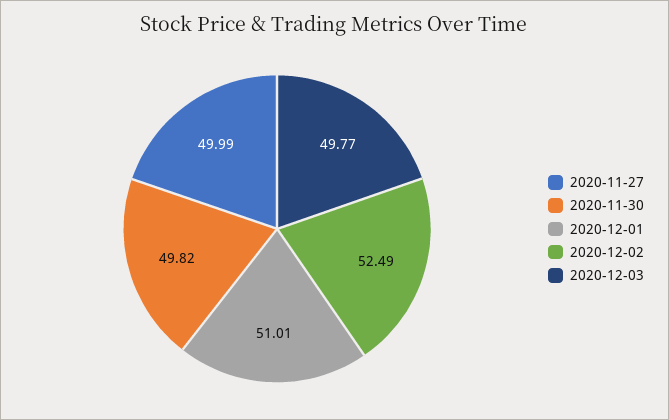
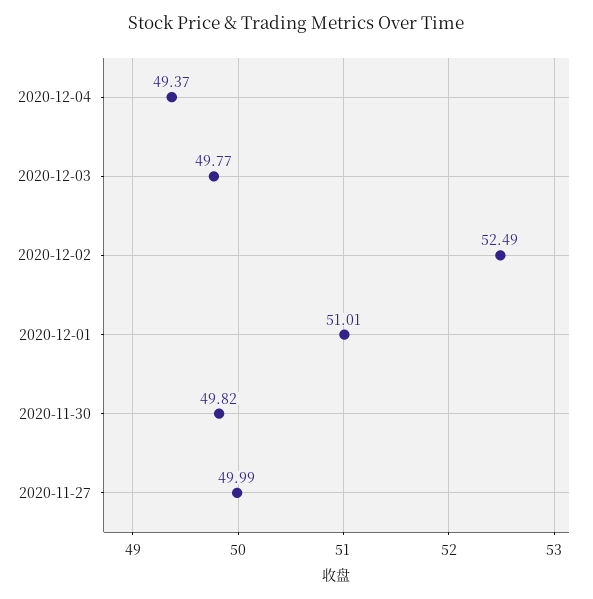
2020-12-04: none -> 49.37

